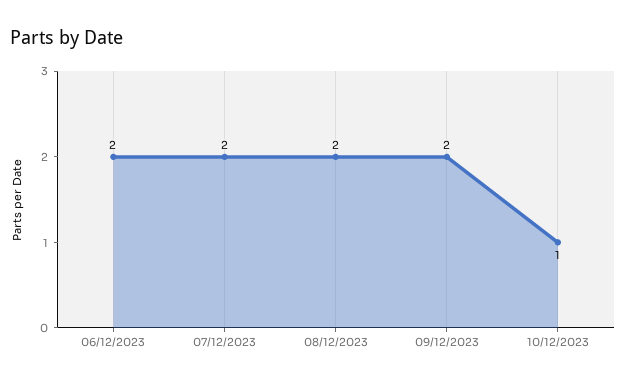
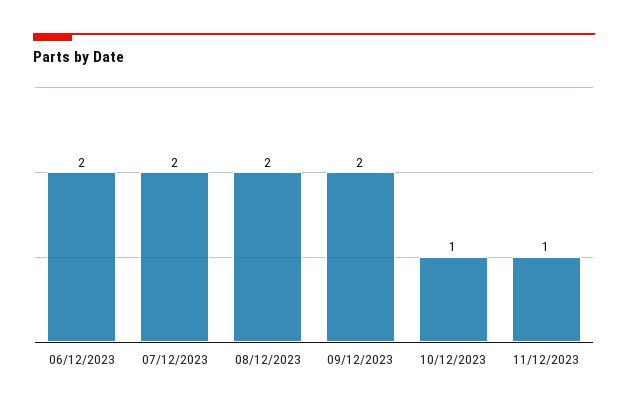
11/12/2023: none -> 1

